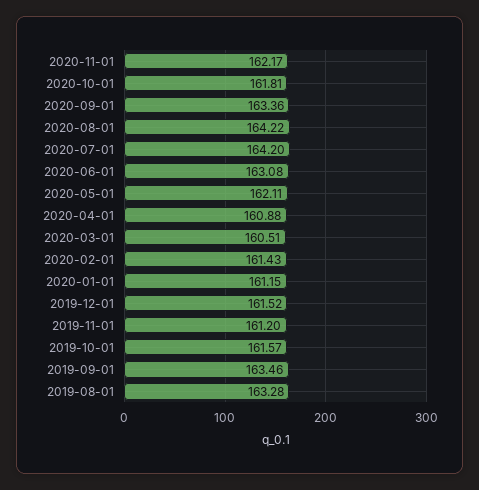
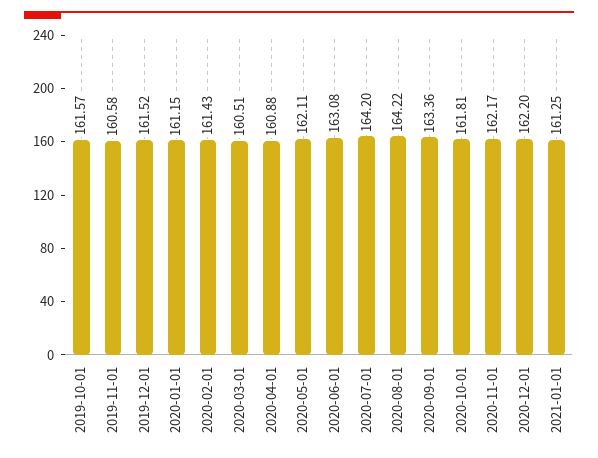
2019-11-01: 161.2 -> 160.58
2019-09-01: 163.46 -> none
2019-08-01: 163.28 -> none
2020-12-01: none -> 162.2
2021-01-01: none -> 161.25

